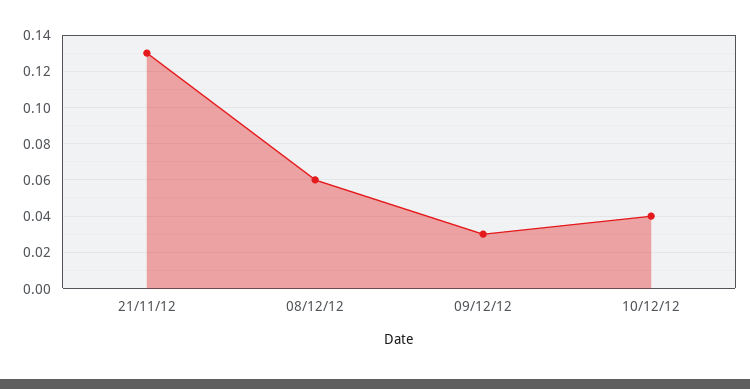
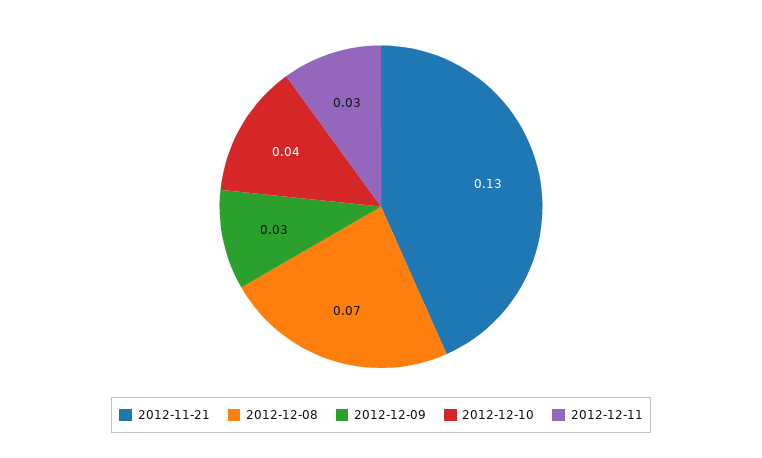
08/12/12: 0.06 -> 0.07
2012-12-11: none -> 0.03

